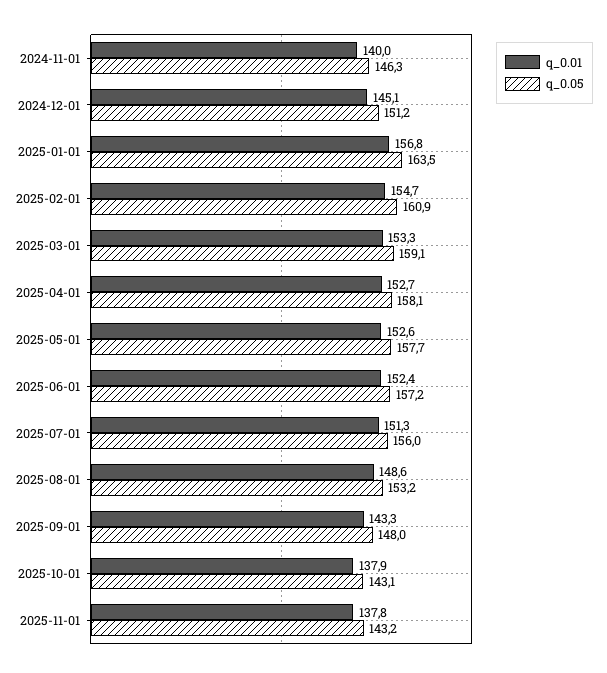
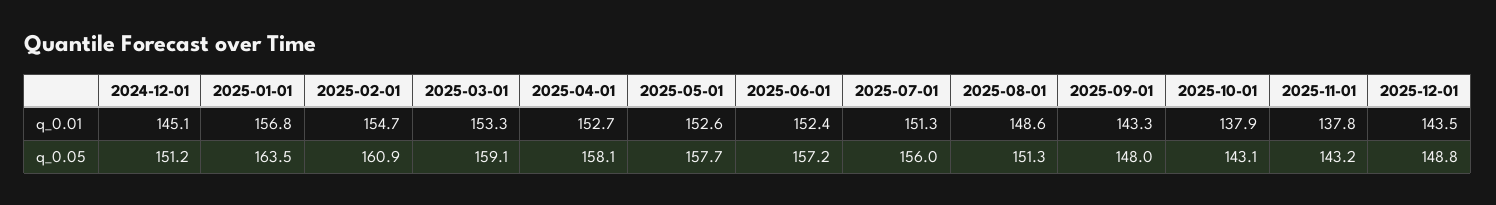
q_0.01, 2024-11-01: 140 -> none
q_0.05, 2024-11-01: 146.3 -> none
q_0.05, 2025-08-01: 153.2 -> 151.3
q_0.01, 2025-12-01: none -> 143.5
q_0.05, 2025-12-01: none -> 148.8

